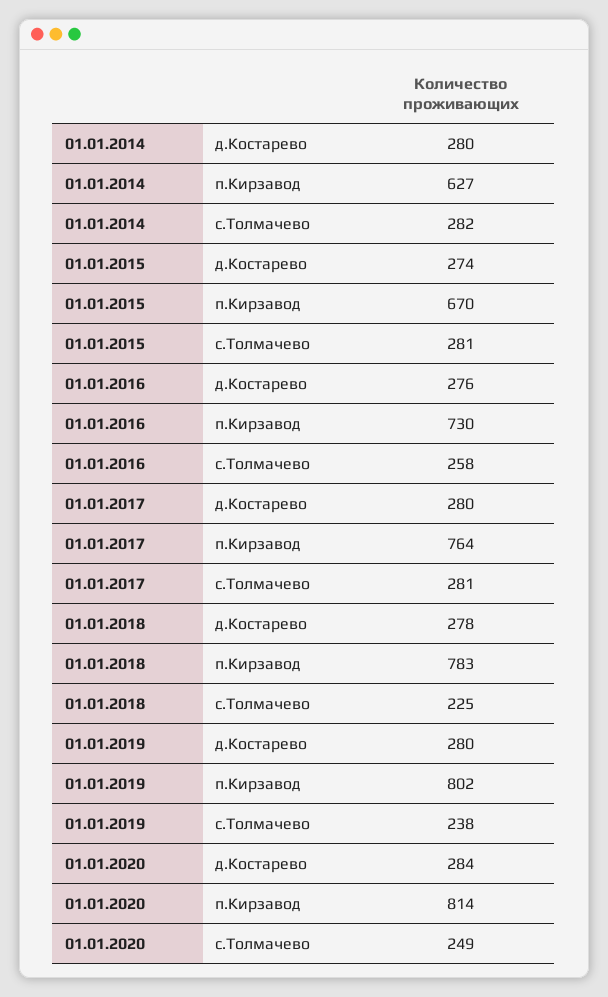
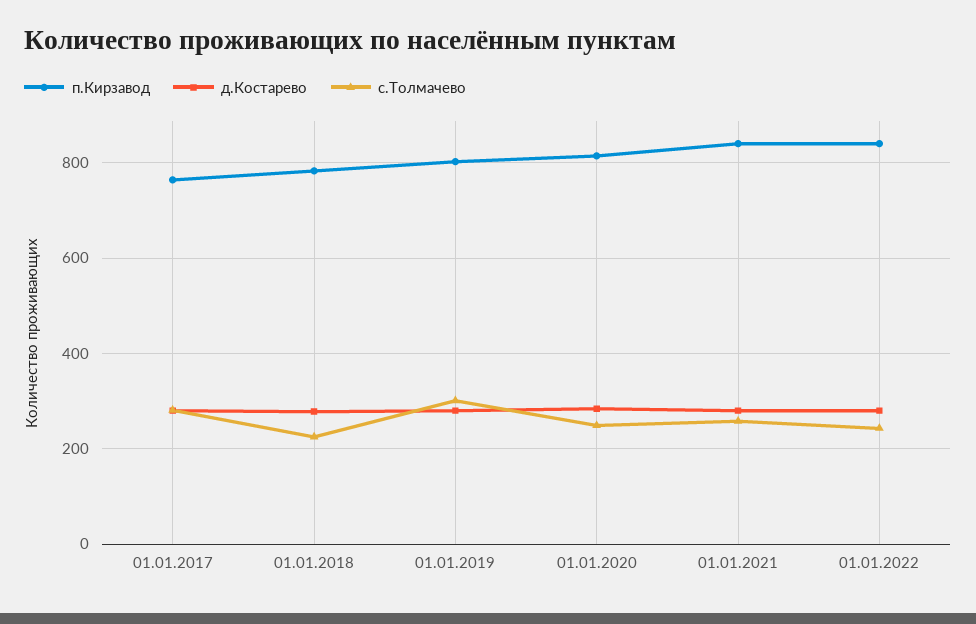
д.Костарево, 01.01.2014: 280 -> none
п.Кирзавод, 01.01.2014: 627 -> none
с.Толмачево, 01.01.2014: 282 -> none
д.Костарево, 01.01.2015: 274 -> none
п.Кирзавод, 01.01.2015: 670 -> none
с.Толмачево, 01.01.2015: 281 -> none
д.Костарево, 01.01.2016: 276 -> none
п.Кирзавод, 01.01.2016: 730 -> none
с.Толмачево, 01.01.2016: 258 -> none
с.Толмачево, 01.01.2019: 238 -> 300
п.Кирзавод, 01.01.2021: none -> 840
д.Костарево, 01.01.2021: none -> 280
с.Толмачево, 01.01.2021: none -> 260
п.Кирзавод, 01.01.2022: none -> 840
д.Костарево, 01.01.2022: none -> 280
с.Толмачево, 01.01.2022: none -> 240

